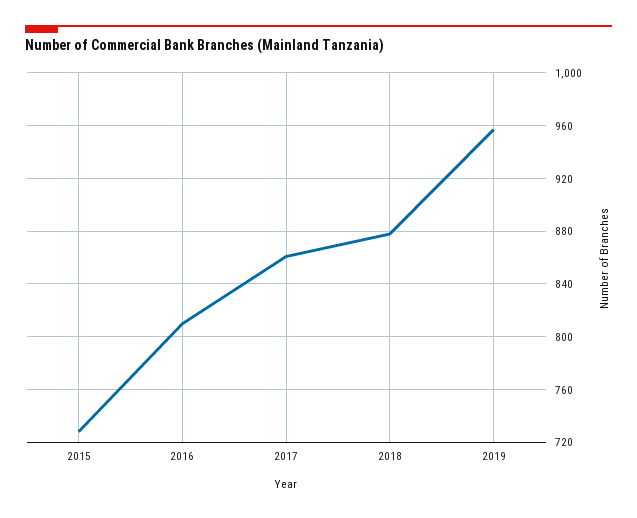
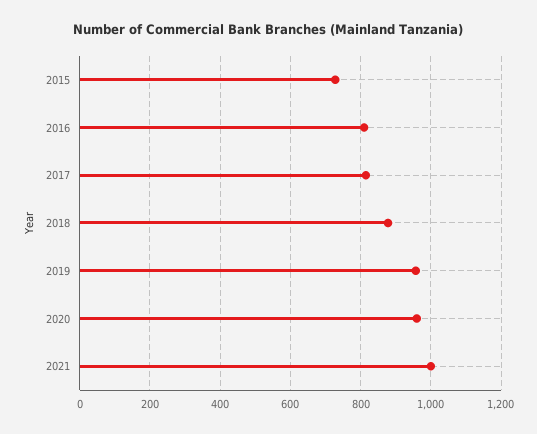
2017: 860 -> 820
2020: none -> 960
2021: none -> 1000

